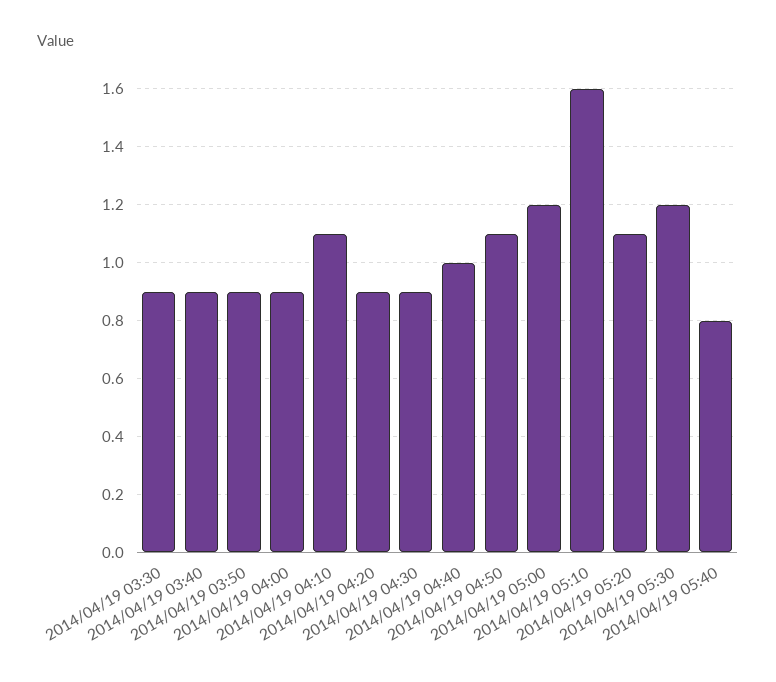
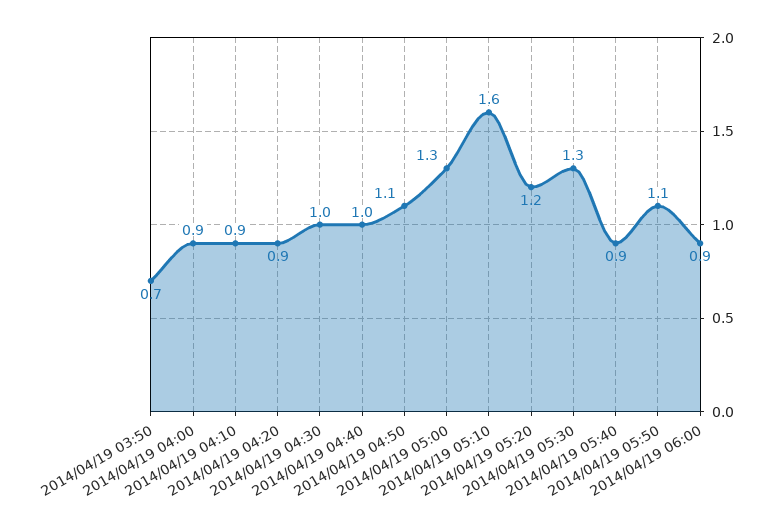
2014/04/19 03:30: 0.9 -> none
2014/04/19 03:40: 0.9 -> none
2014/04/19 03:50: 0.9 -> 0.7
2014/04/19 04:10: 1.1 -> 0.9
2014/04/19 04:30: 0.9 -> 1
2014/04/19 05:00: 1.2 -> 1.3
2014/04/19 05:20: 1.1 -> 1.2
2014/04/19 05:30: 1.2 -> 1.3
2014/04/19 05:40: 0.8 -> 0.9
2014/04/19 05:50: none -> 1.1
2014/04/19 06:00: none -> 0.9

